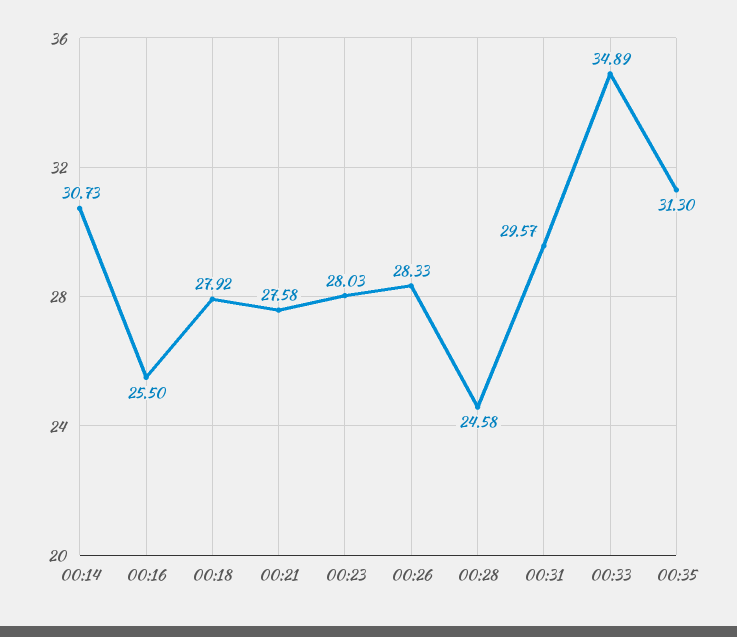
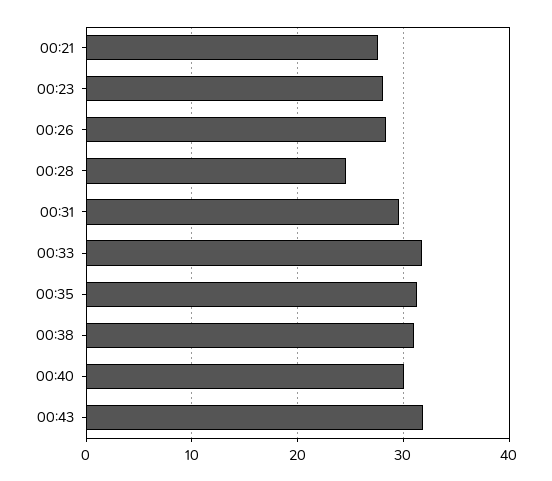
00:14: 30.73 -> none
00:16: 25.5 -> none
00:18: 27.92 -> none
00:33: 34.89 -> 32
00:38: none -> 31
00:40: none -> 30
00:43: none -> 32

